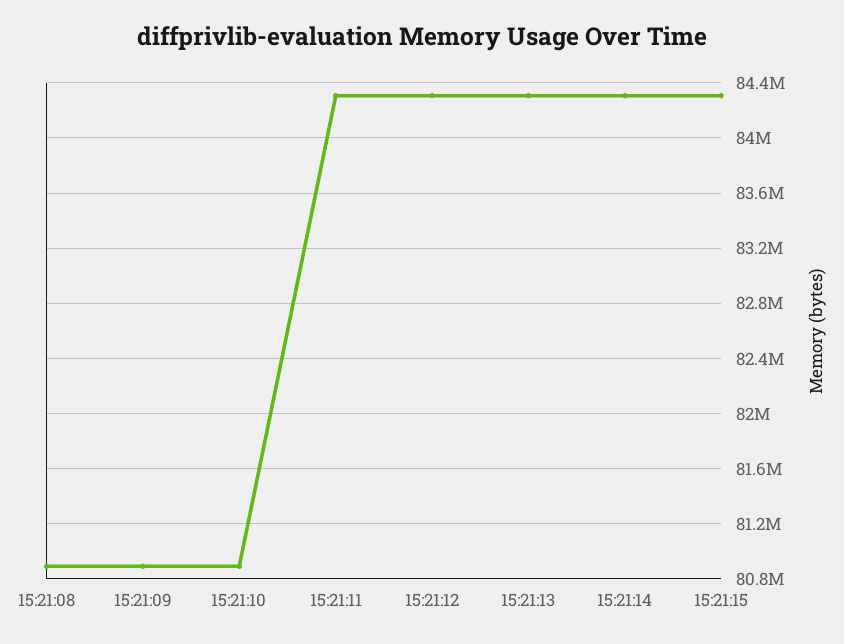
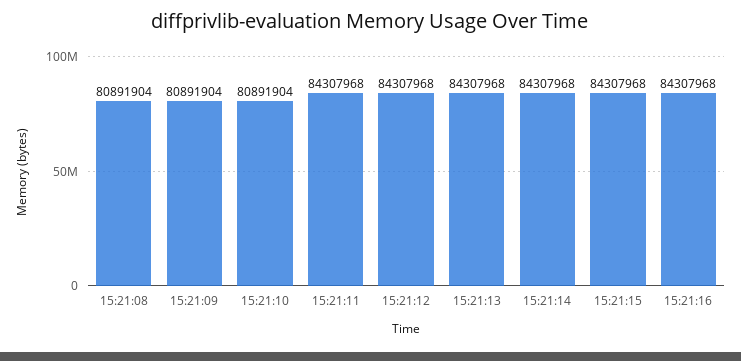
15:21:16: none -> 84307968

